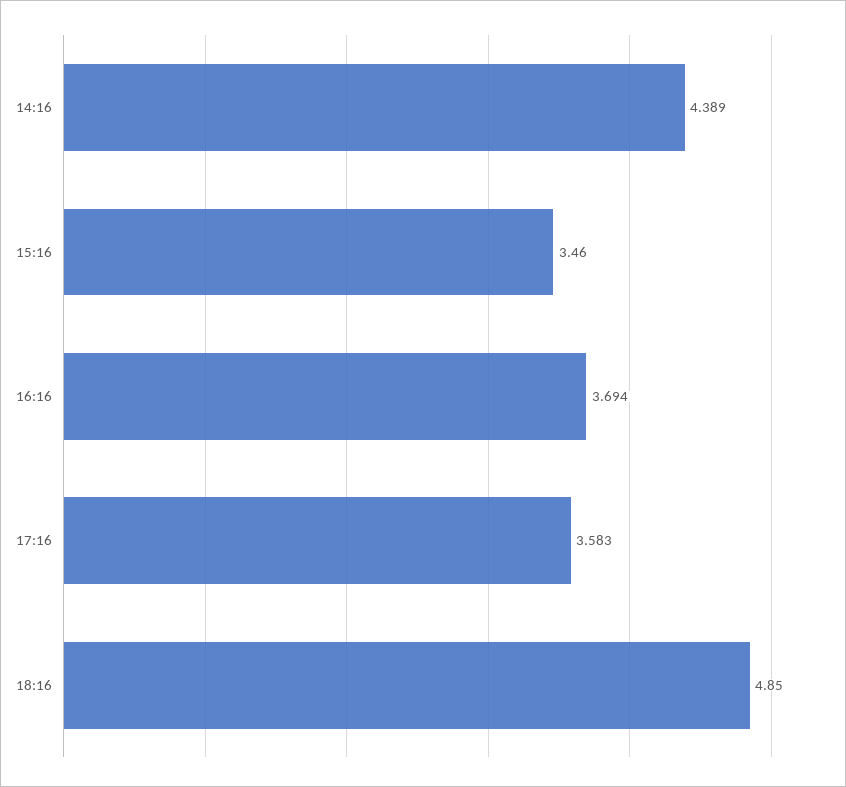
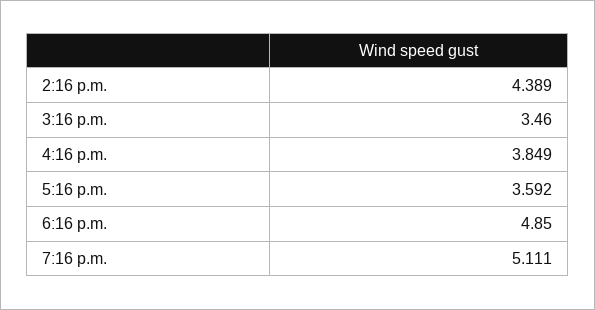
16:16: 3.694 -> 3.849
17:16: 3.583 -> 3.592
7:16 p.m.: none -> 5.111

